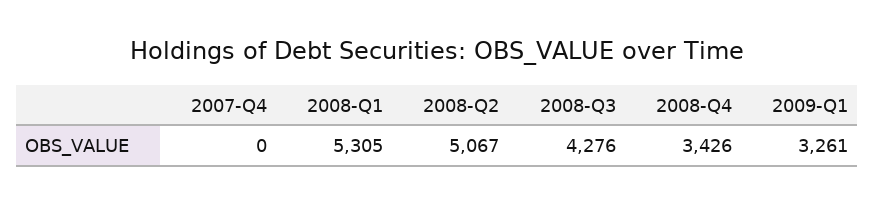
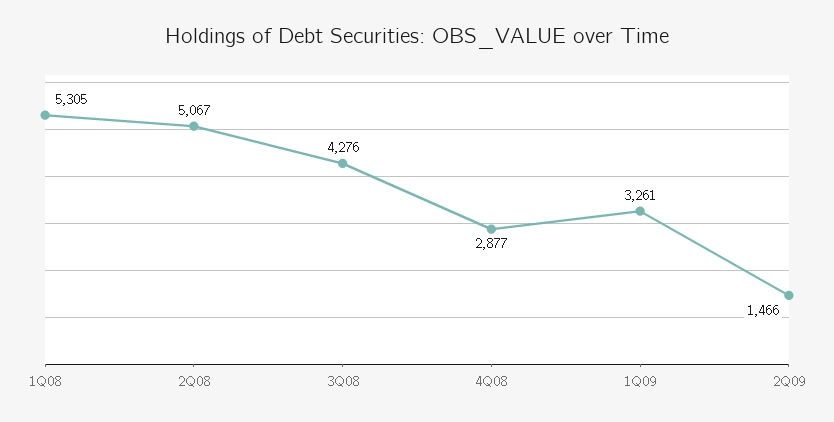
2007-Q4: 0 -> none
2008-Q4: 3426 -> 2877
2Q09: none -> 1466

